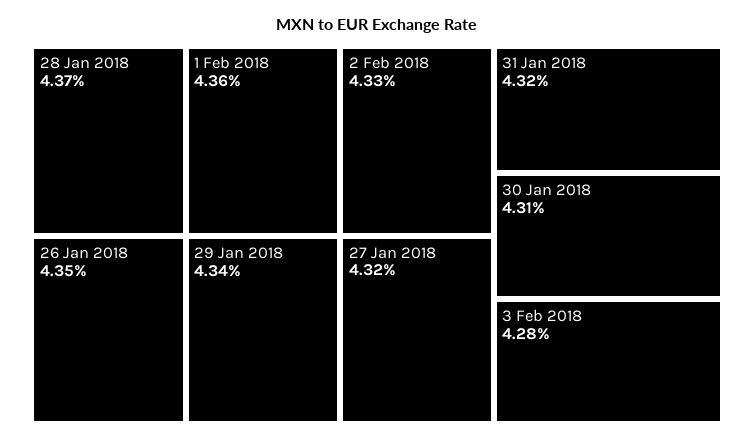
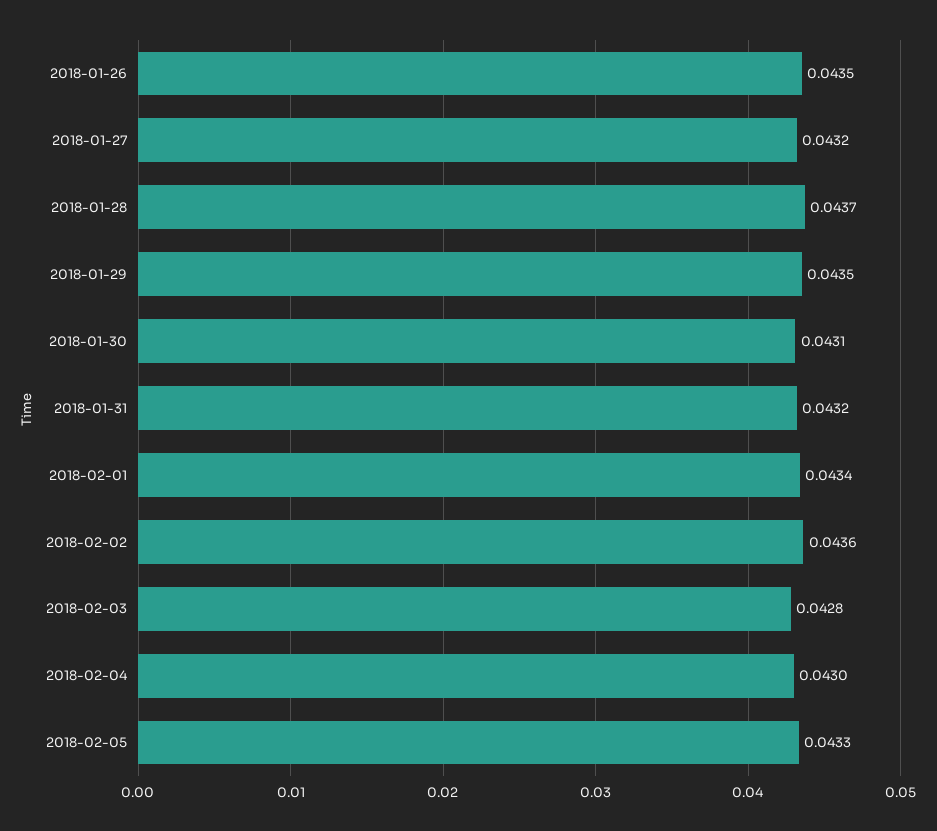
1 Feb 2018: 0.0436 -> 0.0434
29 Jan 2018: 0.0434 -> 0.0435
2 Feb 2018: 0.0433 -> 0.0436
2018-02-04: none -> 0.043
2018-02-05: none -> 0.0433

